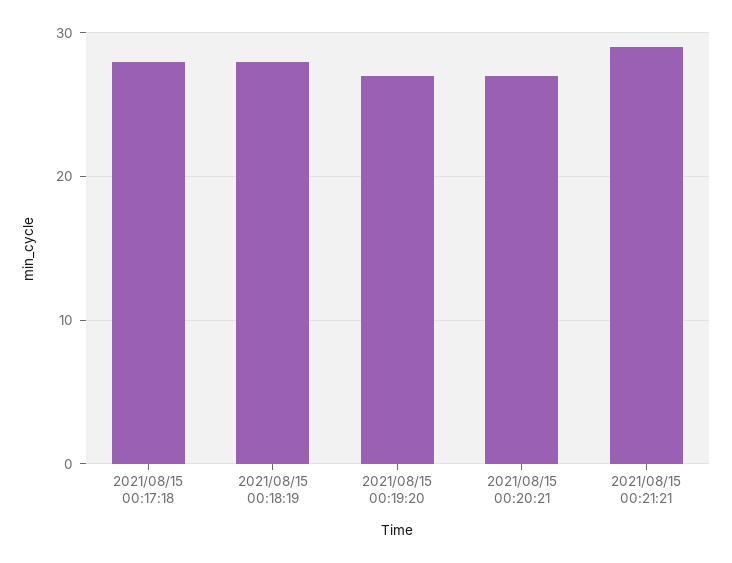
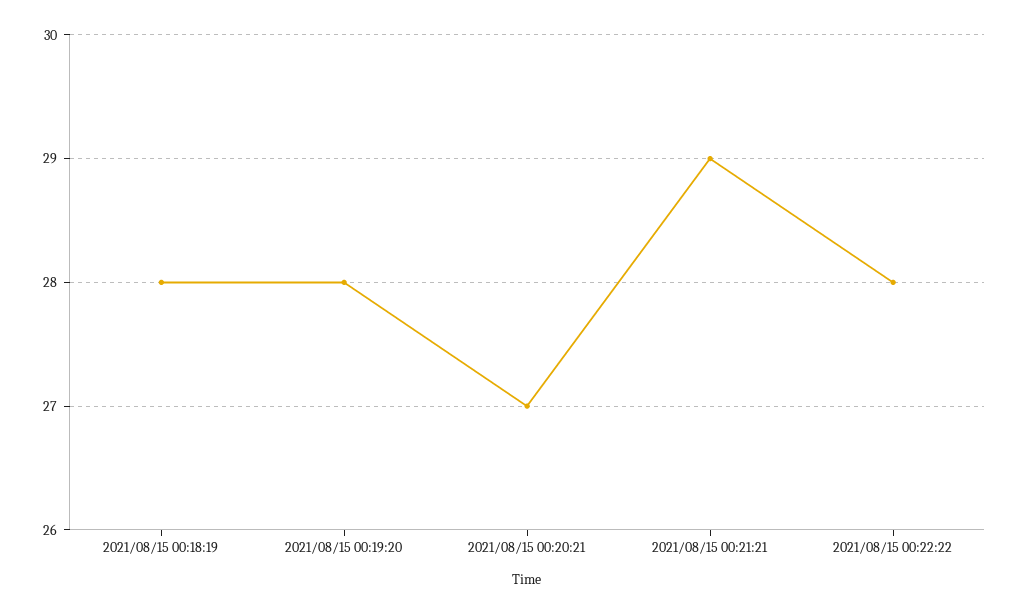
2021/08/15 00:17:18: 28 -> none
2021/08/15 00:19:20: 27 -> 28
2021/08/15 00:22:22: none -> 28

